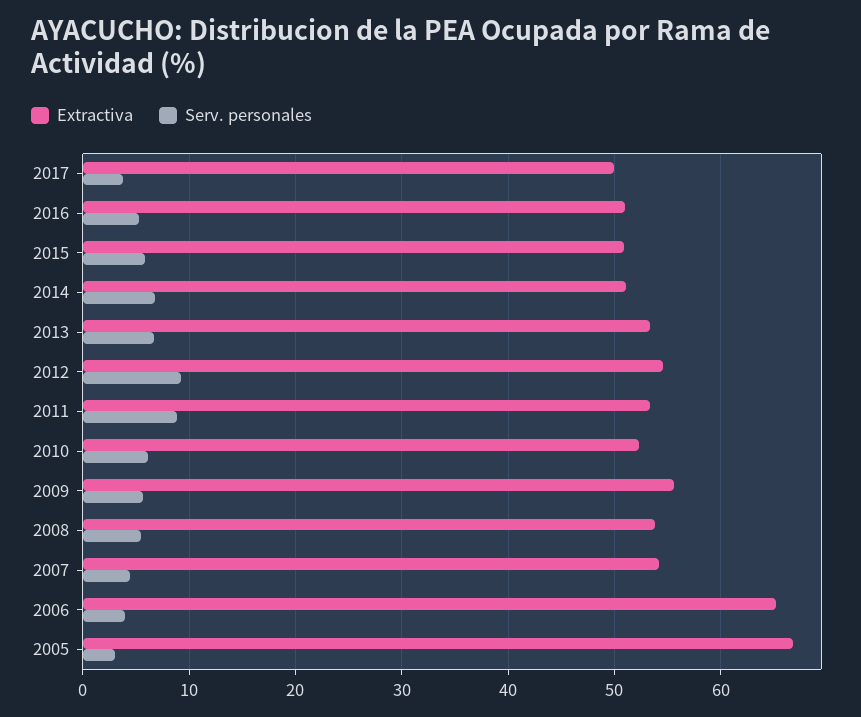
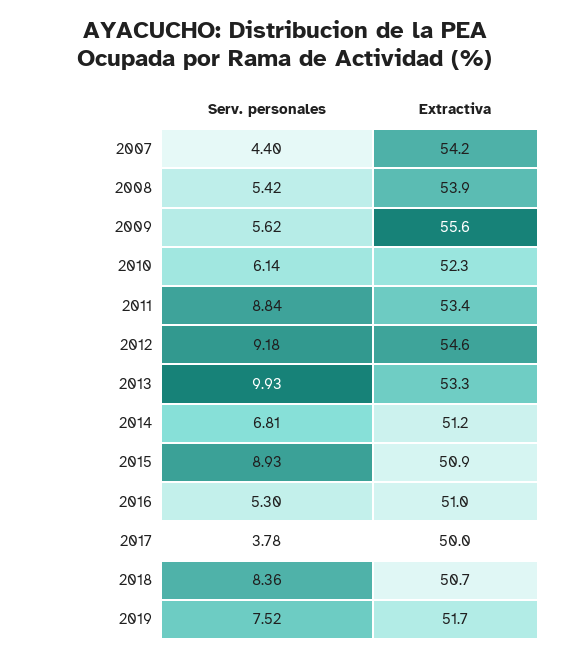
Serv. personales, 2015: 6 -> 8.93
Serv. personales, 2013: 7 -> 9.93
Extractiva, 2006: 65 -> none
Serv. personales, 2006: 4 -> none
Extractiva, 2005: 67 -> none
Serv. personales, 2005: 3 -> none
Serv. personales, 2018: none -> 8.36
Extractiva, 2018: none -> 50.7
Serv. personales, 2019: none -> 7.52
Extractiva, 2019: none -> 51.7

